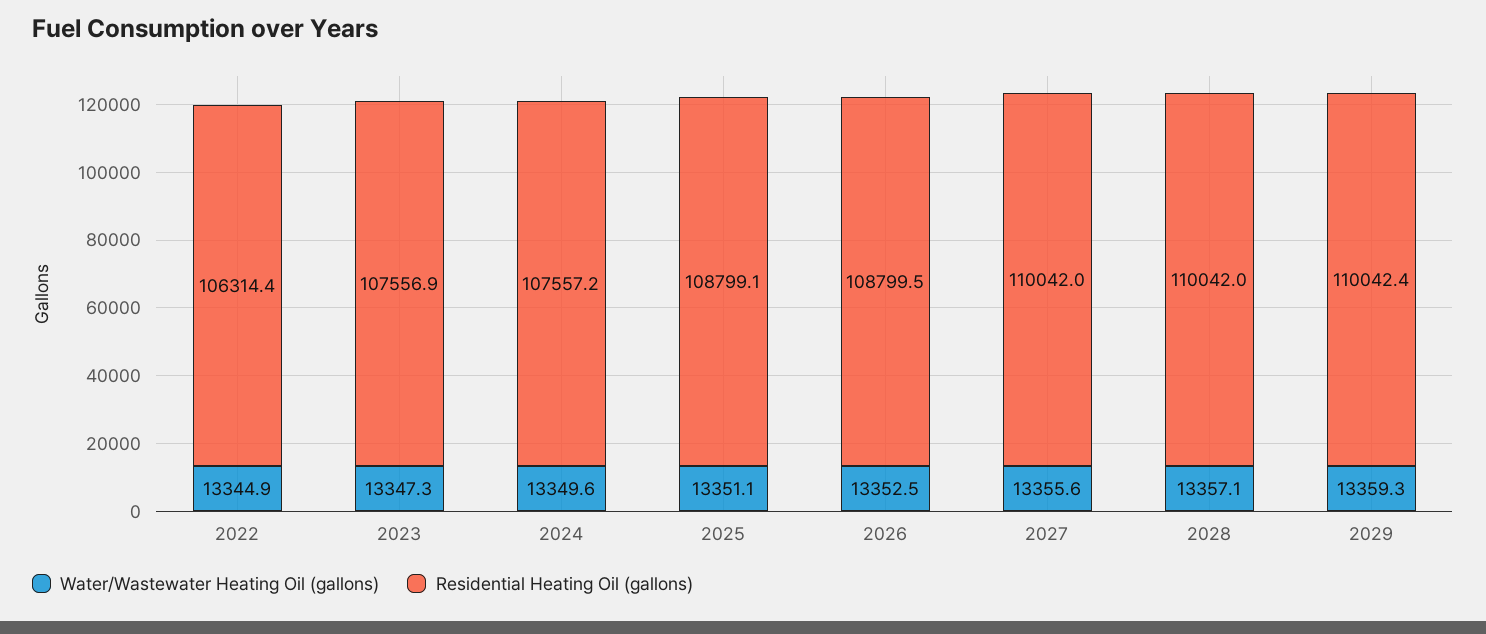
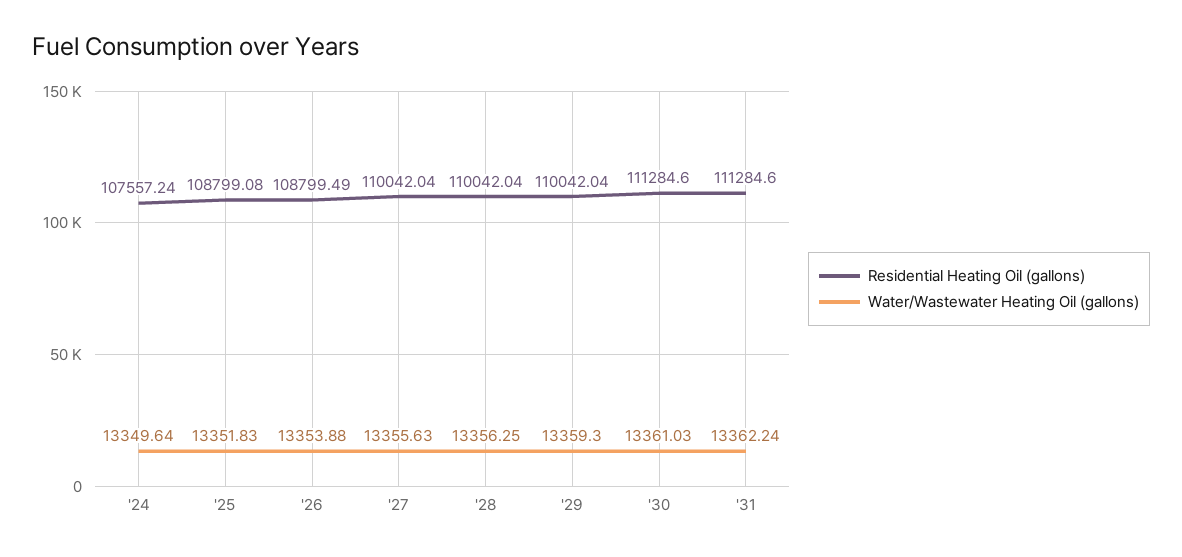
Water/Wastewater Heating Oil (gallons), 2022: 13344.9 -> none
Residential Heating Oil (gallons), 2022: 106314.4 -> none
Water/Wastewater Heating Oil (gallons), 2023: 13347.3 -> none
Residential Heating Oil (gallons), 2023: 107556.9 -> none
Water/Wastewater Heating Oil (gallons), 2025: 13351.1 -> 13351.83
Water/Wastewater Heating Oil (gallons), 2026: 13352.5 -> 13353.88
Water/Wastewater Heating Oil (gallons), 2028: 13357.1 -> 13356.25
Residential Heating Oil (gallons), 2029: 110042.4 -> 110042.04
Residential Heating Oil (gallons), '30: none -> 111284.6
Water/Wastewater Heating Oil (gallons), '30: none -> 13361.03
Residential Heating Oil (gallons), '31: none -> 111284.6
Water/Wastewater Heating Oil (gallons), '31: none -> 13362.24

